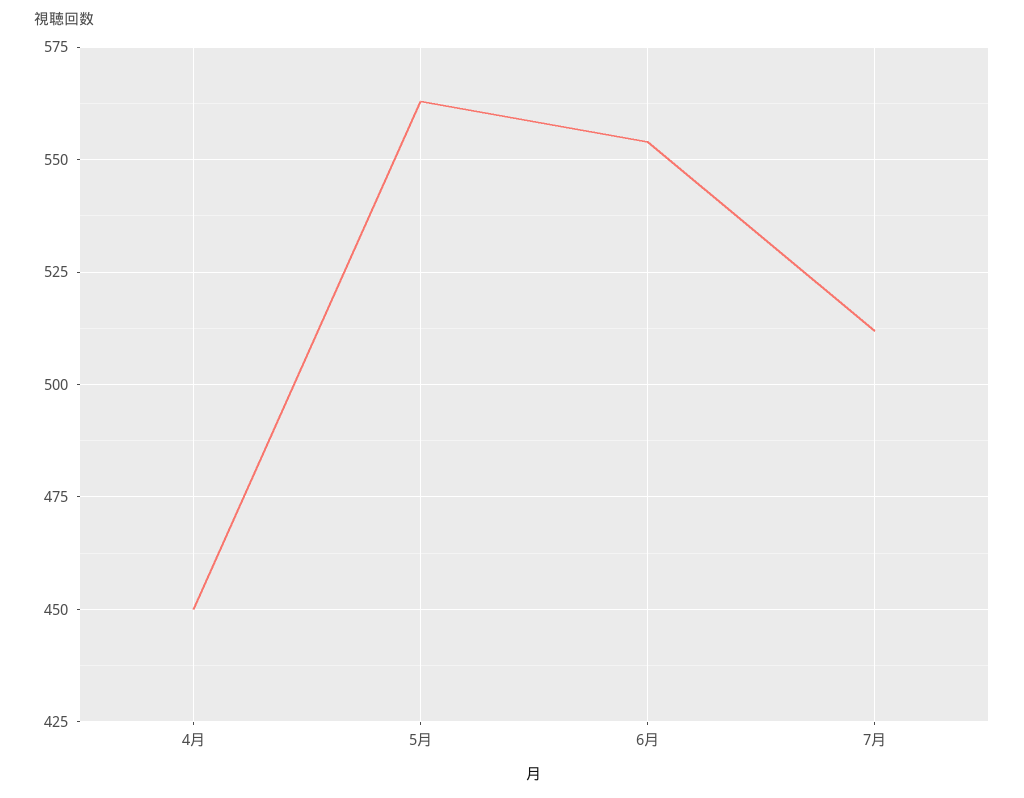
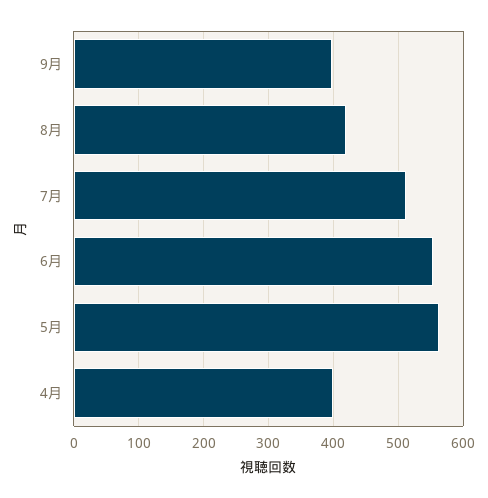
4月: 450 -> 400
9月: none -> 400
8月: none -> 420

